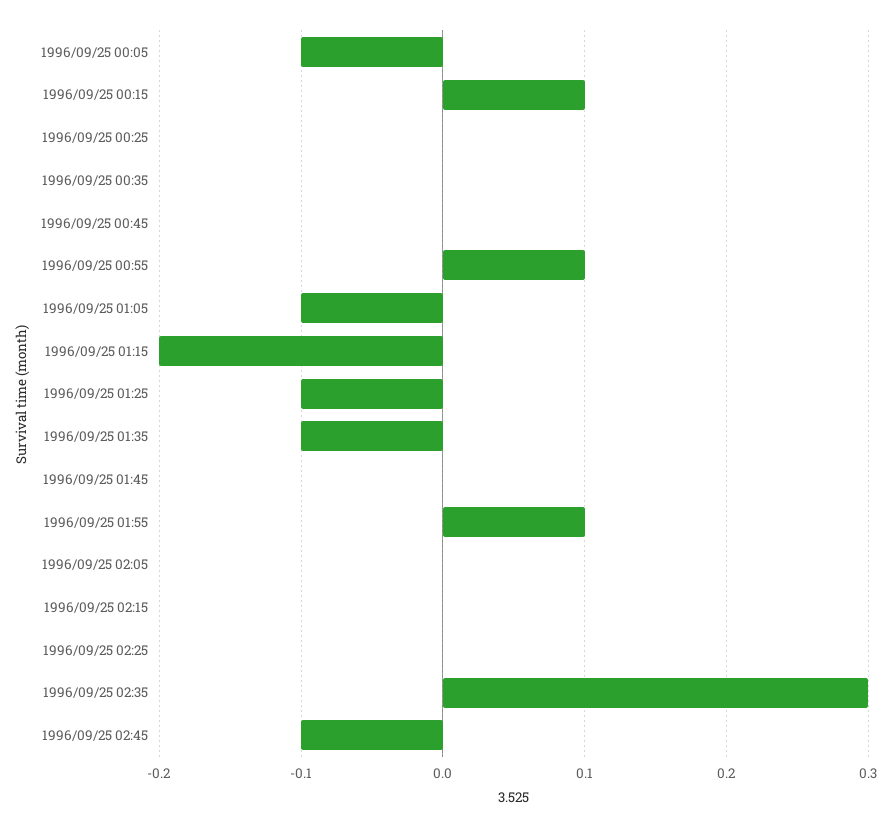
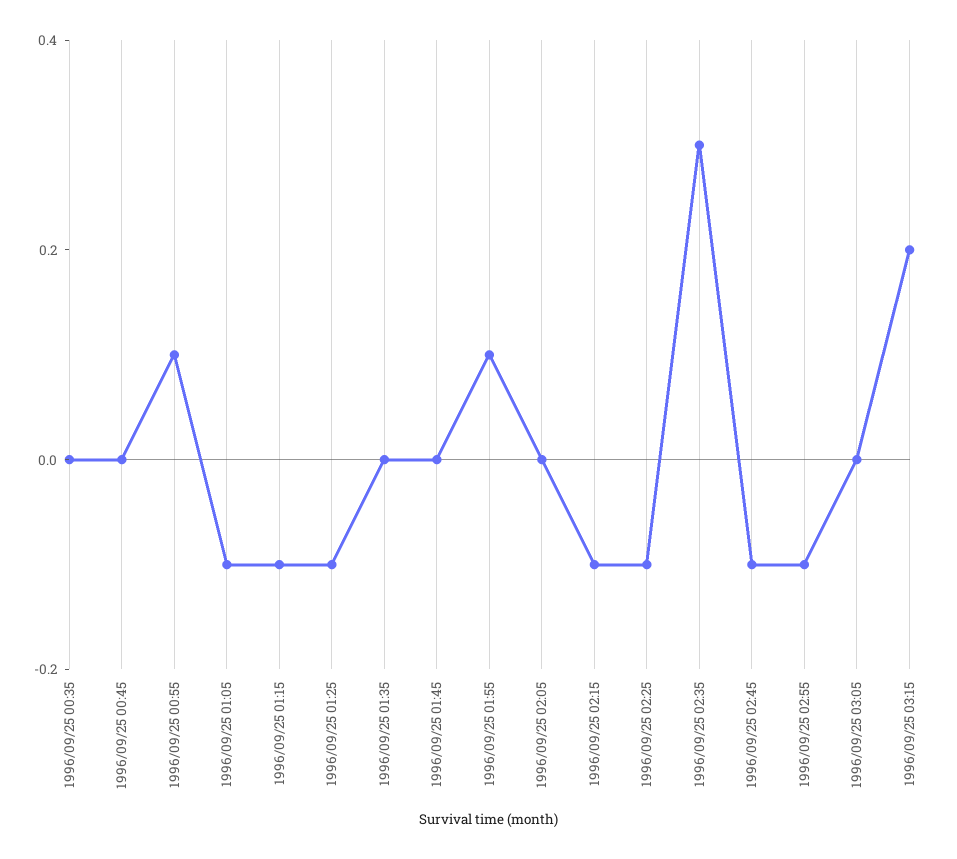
1996/09/25 00:05: -0.1 -> none
1996/09/25 00:15: 0.1 -> none
1996/09/25 00:25: 0 -> none
1996/09/25 01:15: -0.2 -> -0.1
1996/09/25 01:35: -0.1 -> 0
1996/09/25 02:15: 0 -> -0.1
1996/09/25 02:25: 0 -> -0.1
1996/09/25 02:55: none -> -0.1
1996/09/25 03:05: none -> 0
1996/09/25 03:15: none -> 0.2

